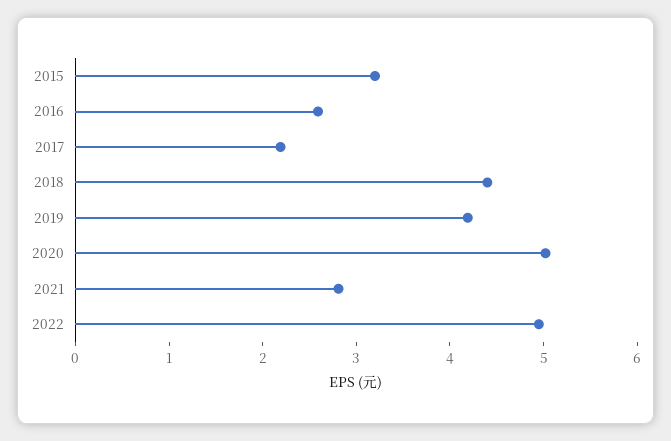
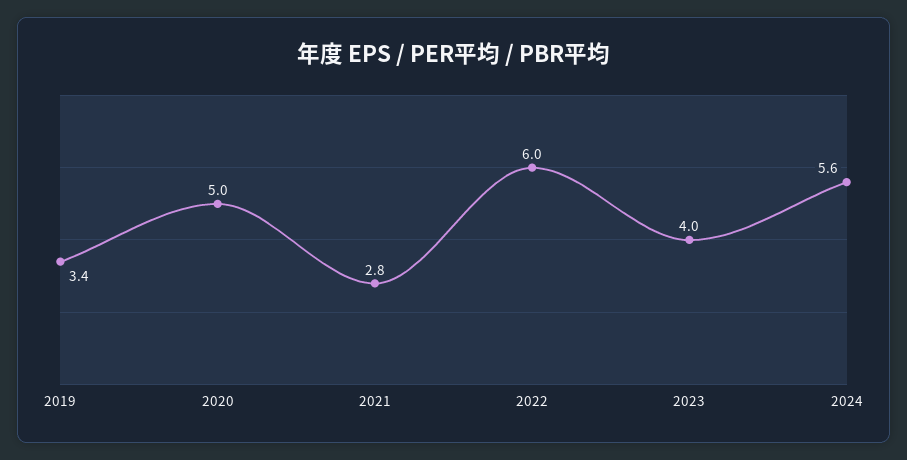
2015: 3.2 -> none
2016: 2.6 -> none
2017: 2.2 -> none
2018: 4.4 -> none
2019: 4.2 -> 3.4
2022: 5 -> 6
2023: none -> 4
2024: none -> 5.6

